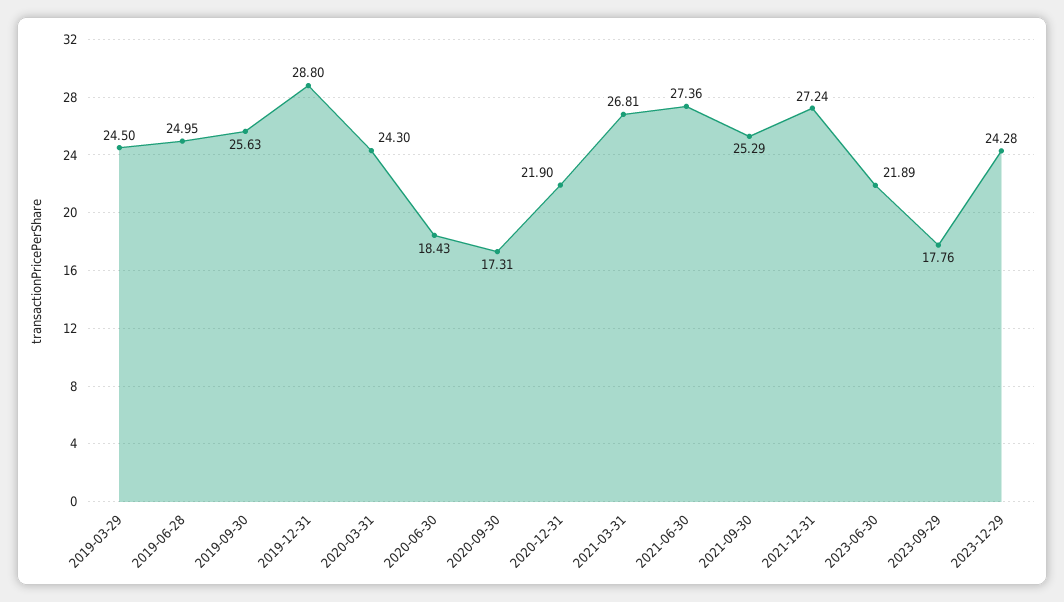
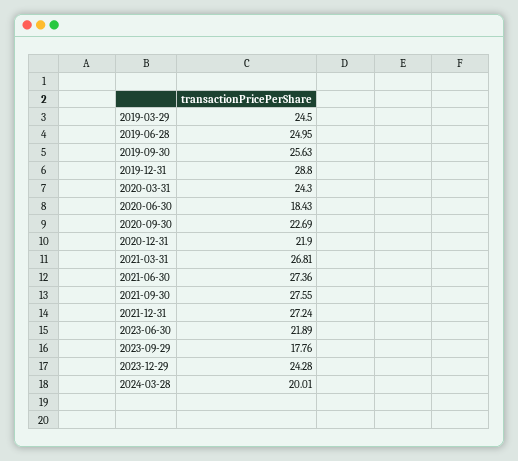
2020-09-30: 17.31 -> 22.69
2021-09-30: 25.29 -> 27.55
2024-03-28: none -> 20.01

